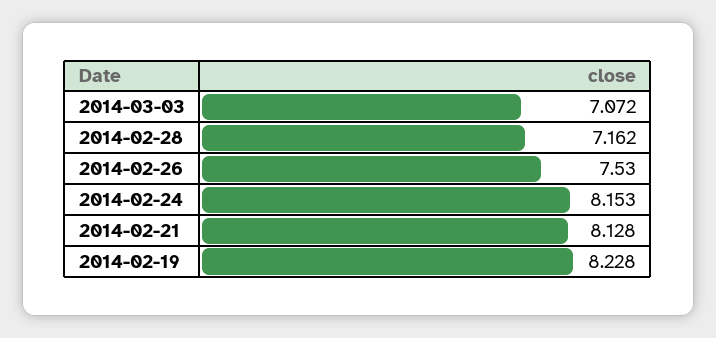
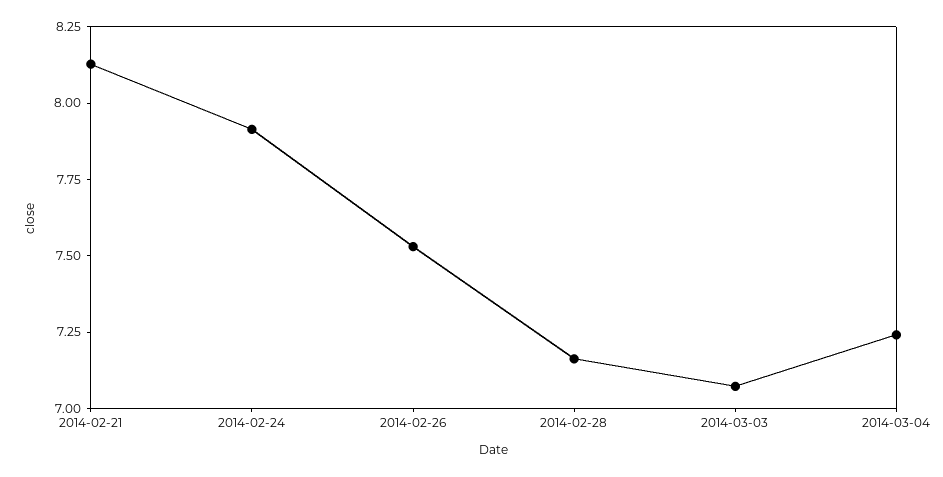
2014-02-24: 8.153 -> 7.9
2014-02-19: 8.228 -> none
2014-03-04: none -> 7.25

